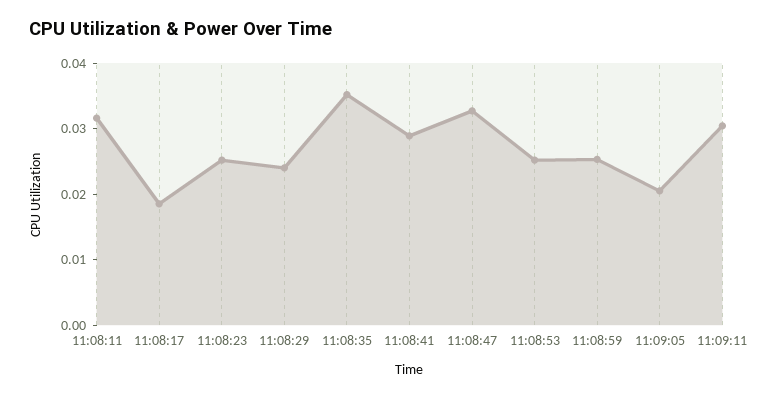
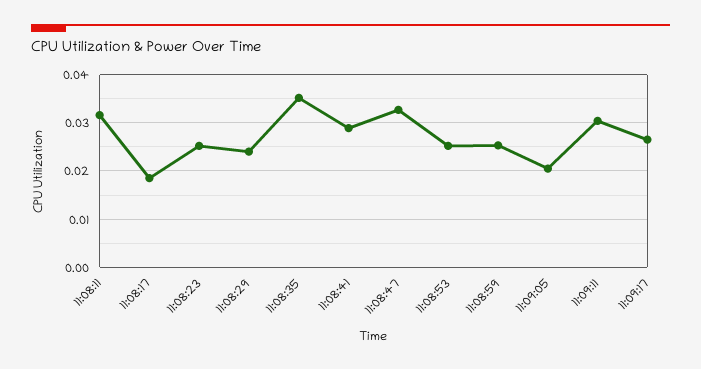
11:09:17: none -> 0.026

